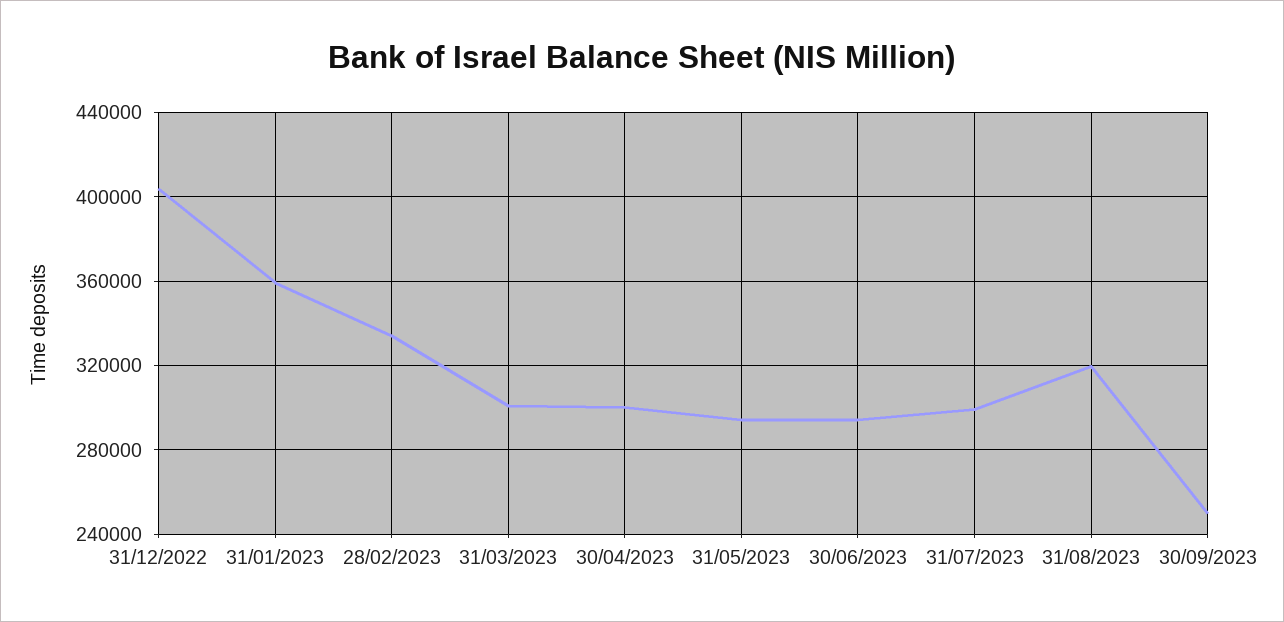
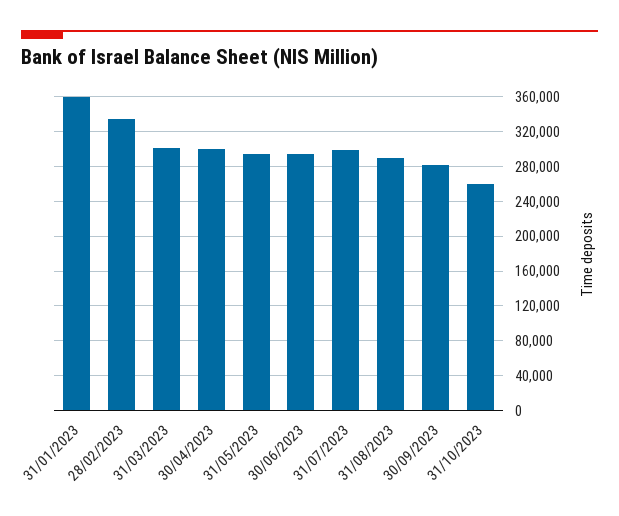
31/12/2022: 405000 -> none
31/08/2023: 320000 -> 290000
30/09/2023: 250000 -> 280000
31/10/2023: none -> 260000

